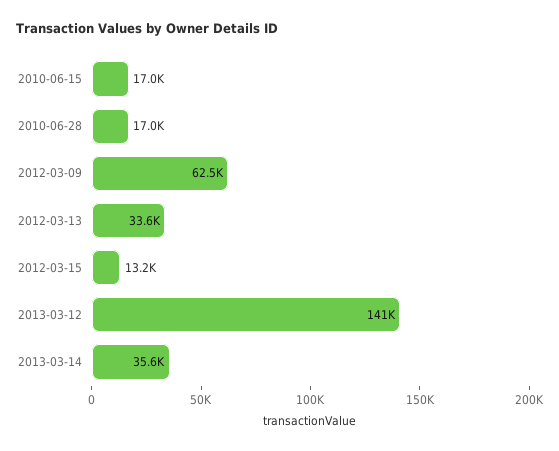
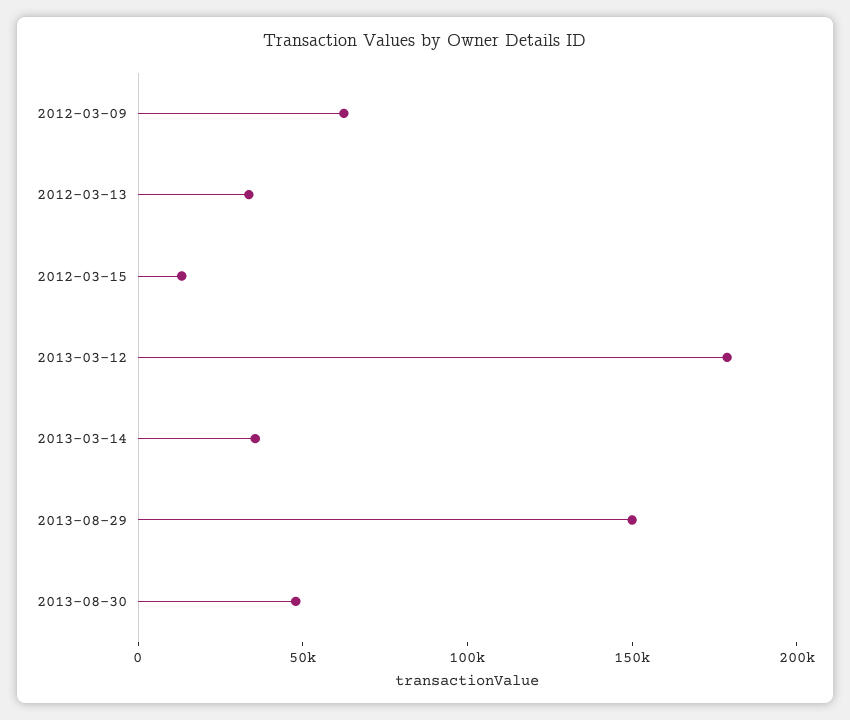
2010-06-15: 17000 -> none
2010-06-28: 17000 -> none
2013-03-12: 141000 -> 180000
2013-08-29: none -> 150000
2013-08-30: none -> 50000

